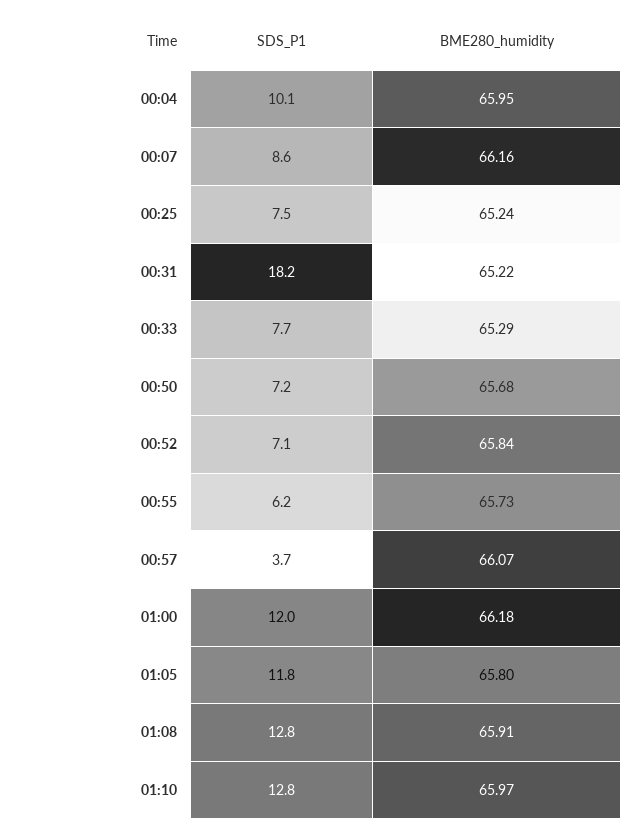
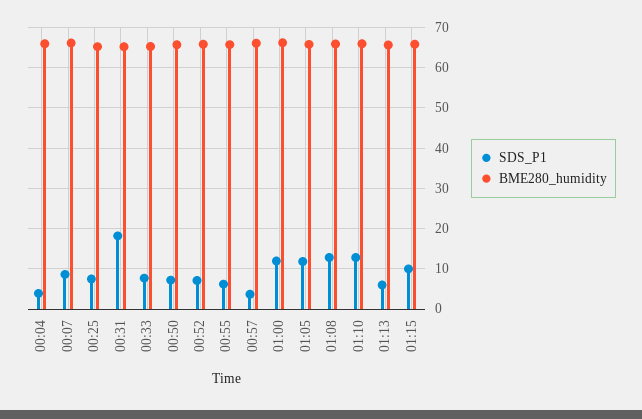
SDS_P1, 00:04: 10.1 -> 4
SDS_P1, 01:13: none -> 6
BME280_humidity, 01:13: none -> 66
SDS_P1, 01:15: none -> 10
BME280_humidity, 01:15: none -> 66

